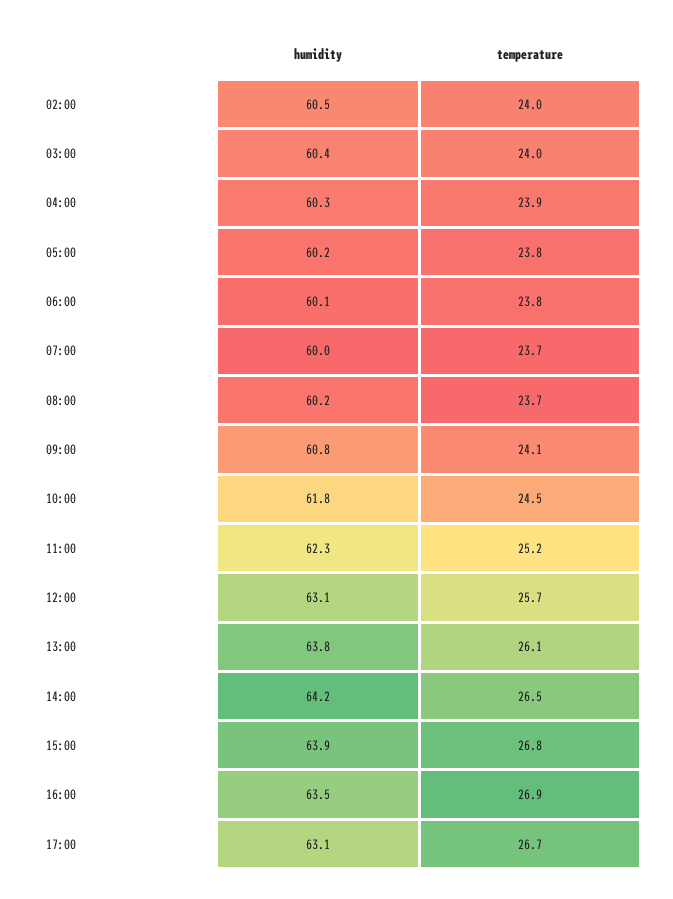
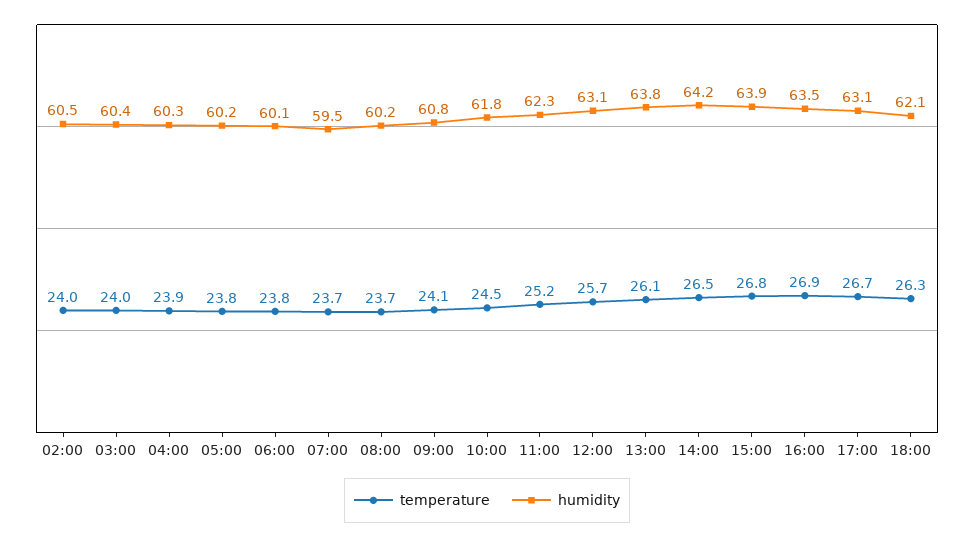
humidity, 07:00: 60 -> 59.5
temperature, 18:00: none -> 26.3
humidity, 18:00: none -> 62.1

